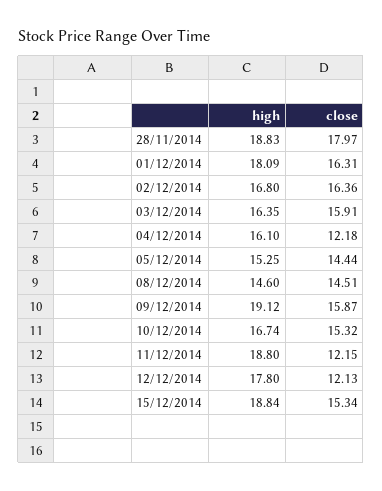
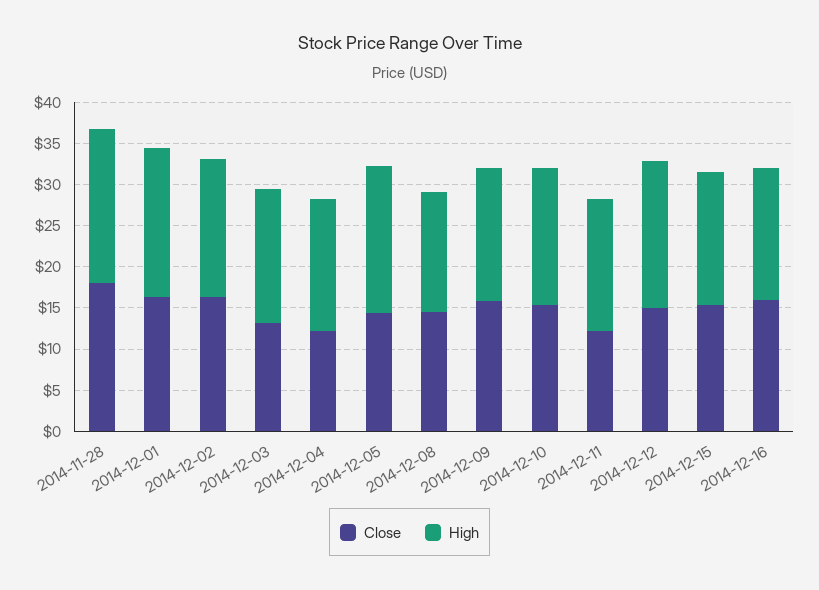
close, 03/12/2014: 15.91 -> 13
high, 05/12/2014: 15.25 -> 18
high, 09/12/2014: 19.12 -> 16
high, 11/12/2014: 18.8 -> 16
close, 12/12/2014: 12.13 -> 15
high, 15/12/2014: 18.84 -> 16
close, 2014-12-16: none -> 16
high, 2014-12-16: none -> 16

